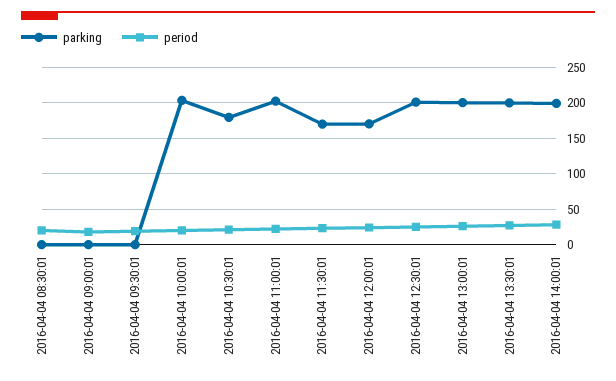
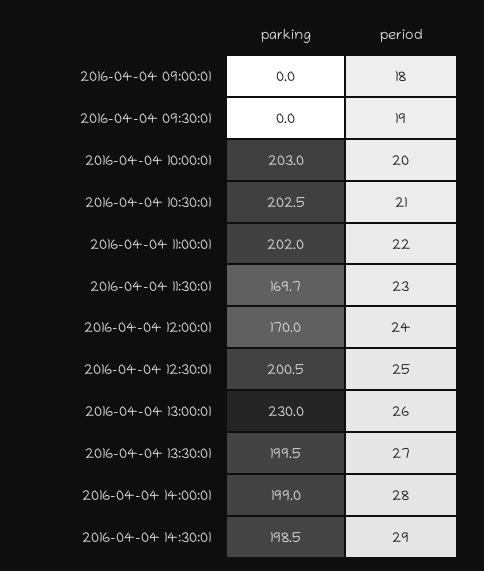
parking, 2016-04-04 08:30:01: 0 -> none
period, 2016-04-04 08:30:01: 20 -> none
parking, 2016-04-04 10:30:01: 180 -> 202.5
parking, 2016-04-04 13:00:01: 200 -> 230
parking, 2016-04-04 14:30:01: none -> 198.5
period, 2016-04-04 14:30:01: none -> 29

